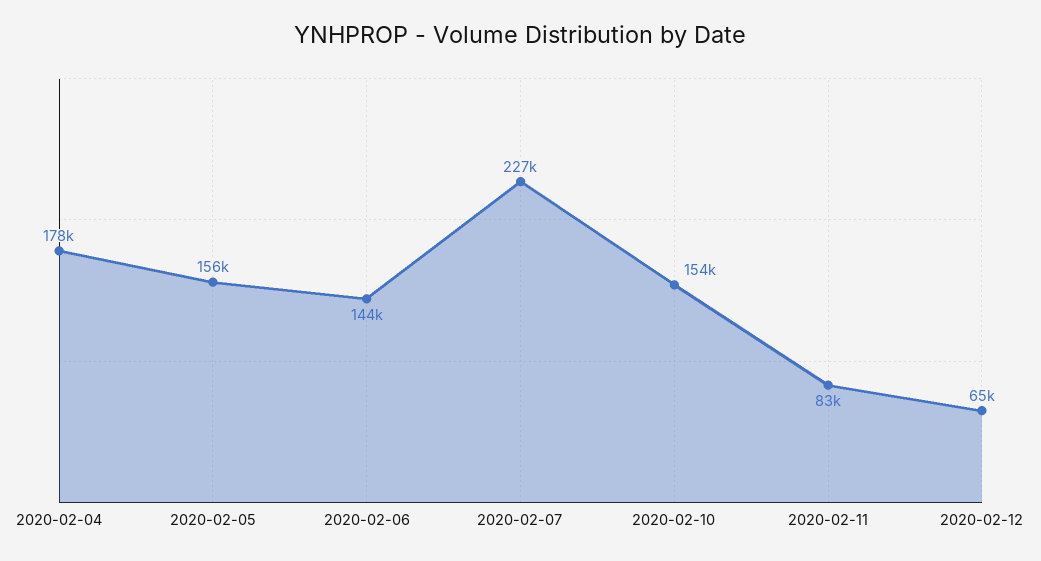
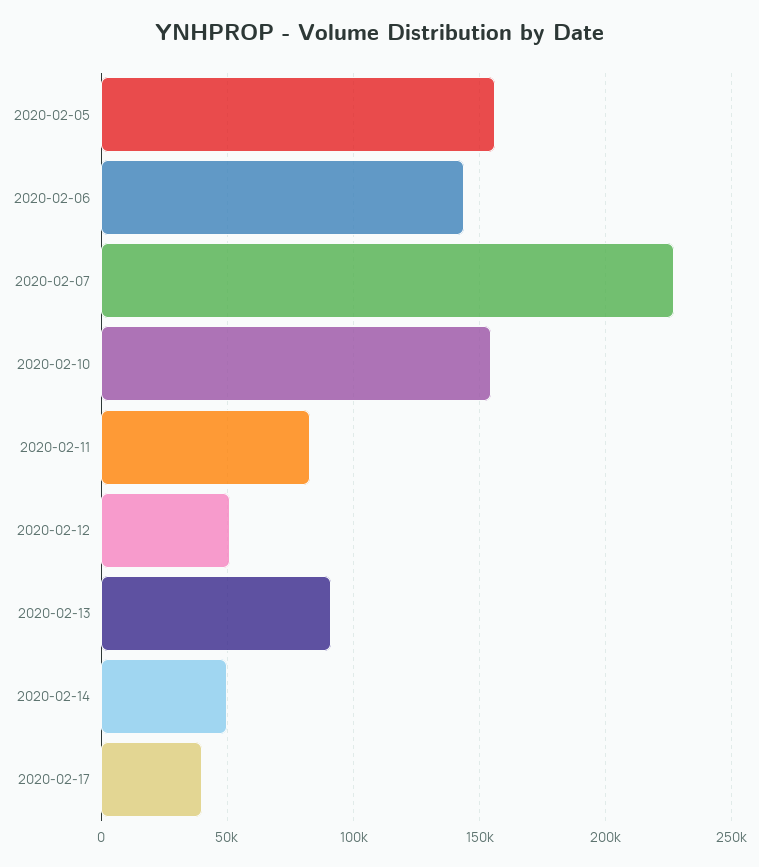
2020-02-04: 178000 -> none
2020-02-12: 65000 -> 50000
2020-02-13: none -> 90000
2020-02-14: none -> 50000
2020-02-17: none -> 40000

